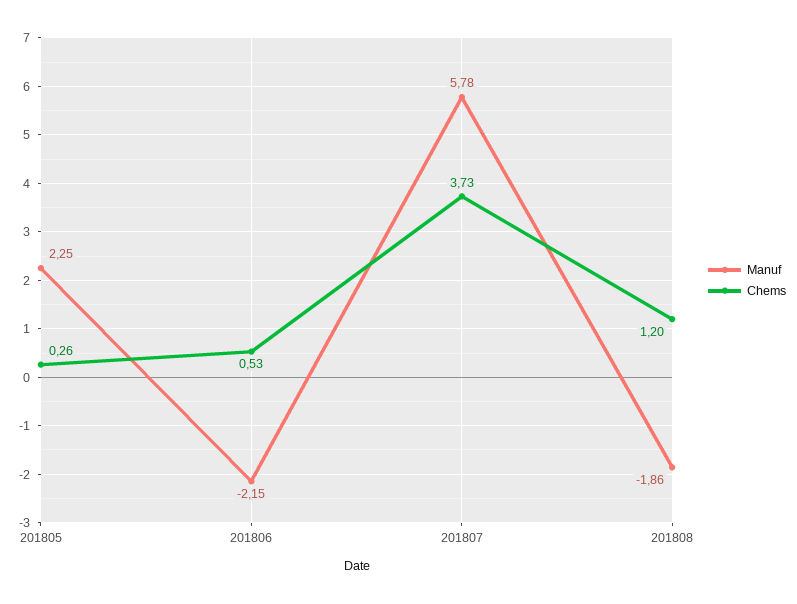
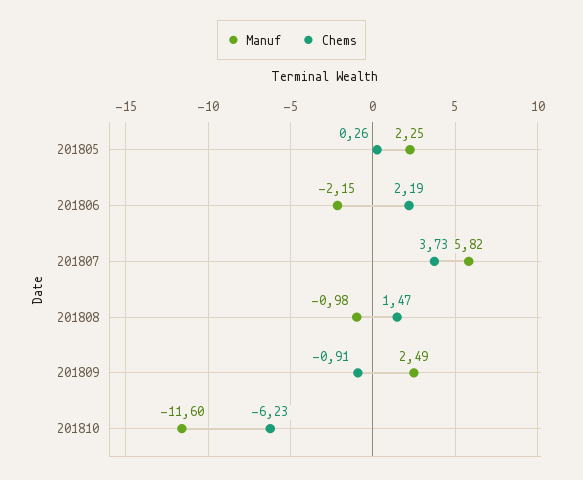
Chems, 201806: 0.53 -> 2.19
Manuf, 201807: 5.78 -> 5.82
Manuf, 201808: -1.86 -> -0.98
Chems, 201808: 1.2 -> 1.47
Manuf, 201809: none -> 2.49
Chems, 201809: none -> -0.91
Manuf, 201810: none -> -11.6
Chems, 201810: none -> -6.23

